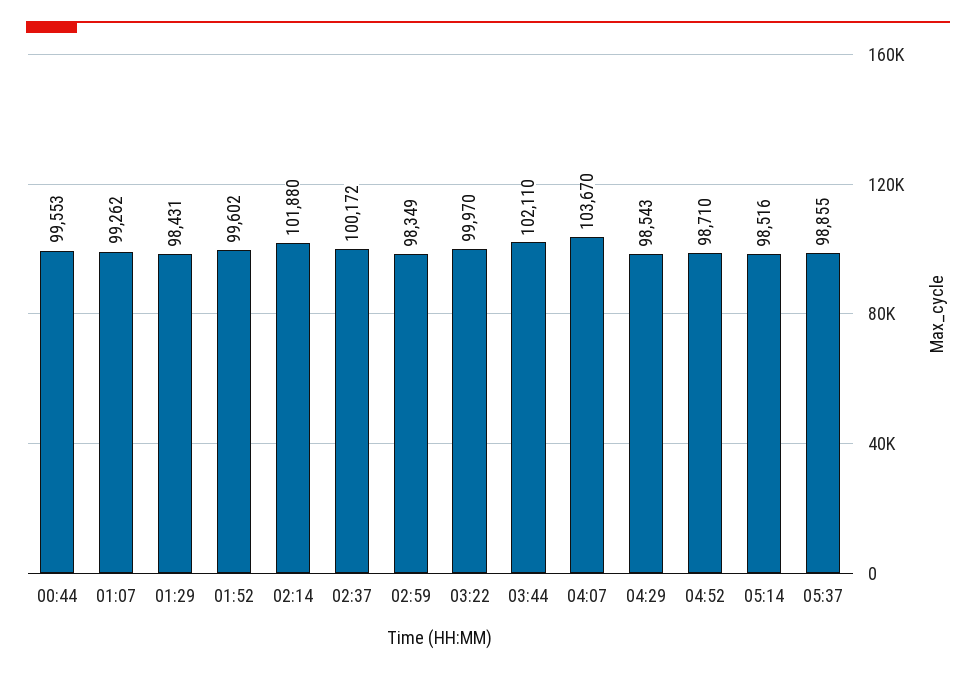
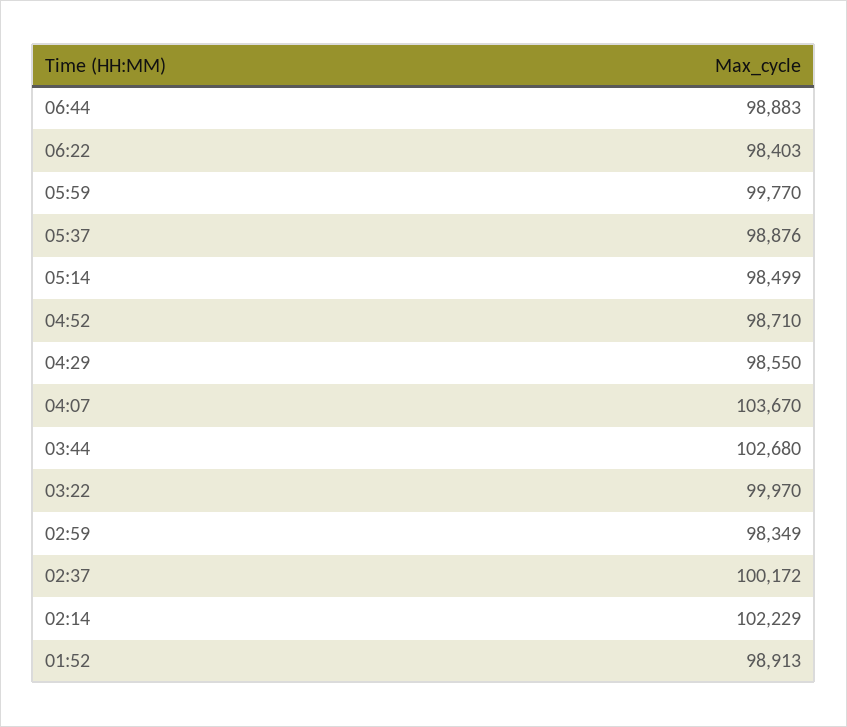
00:44: 99553 -> none
01:07: 99262 -> none
01:29: 98431 -> none
01:52: 99602 -> 98913
02:14: 101880 -> 102229
03:44: 102110 -> 102680
04:29: 98543 -> 98550
05:14: 98516 -> 98499
05:37: 98855 -> 98876
06:44: none -> 98883
06:22: none -> 98403
05:59: none -> 99770

